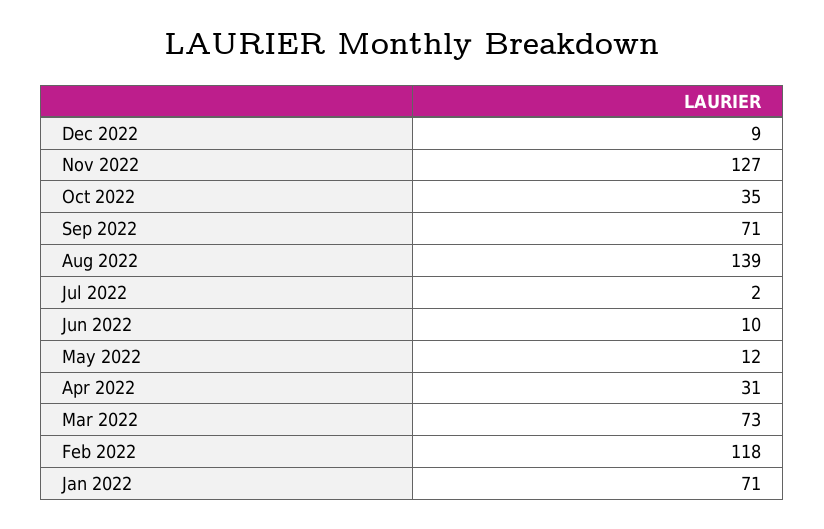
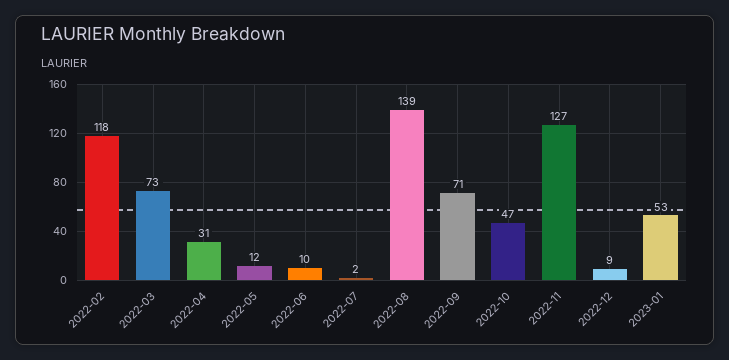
Oct 2022: 35 -> 47
Jan 2022: 71 -> none
2023-01: none -> 53

